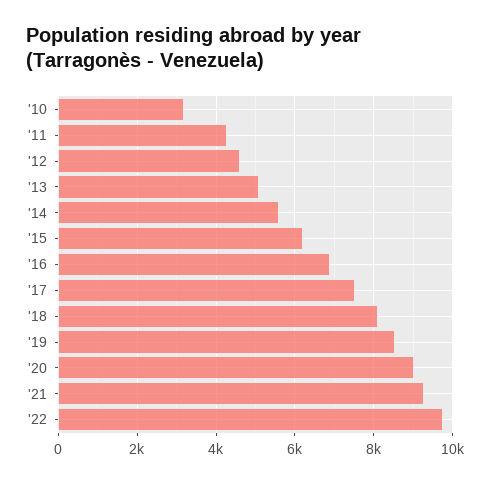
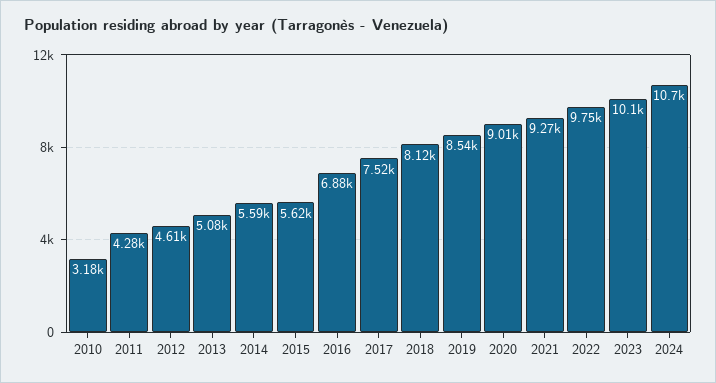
'15: 6200 -> 5620
2023: none -> 10100
2024: none -> 10700

